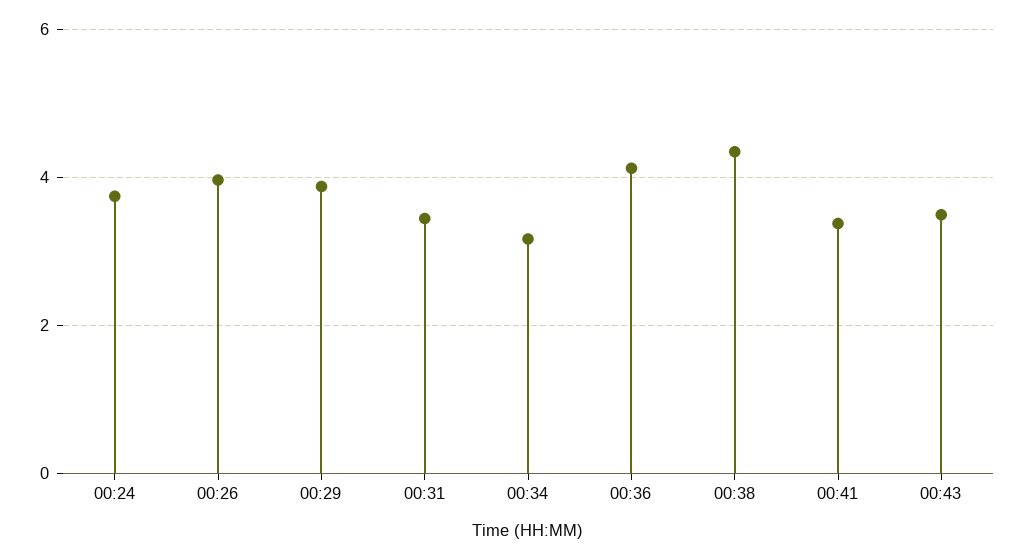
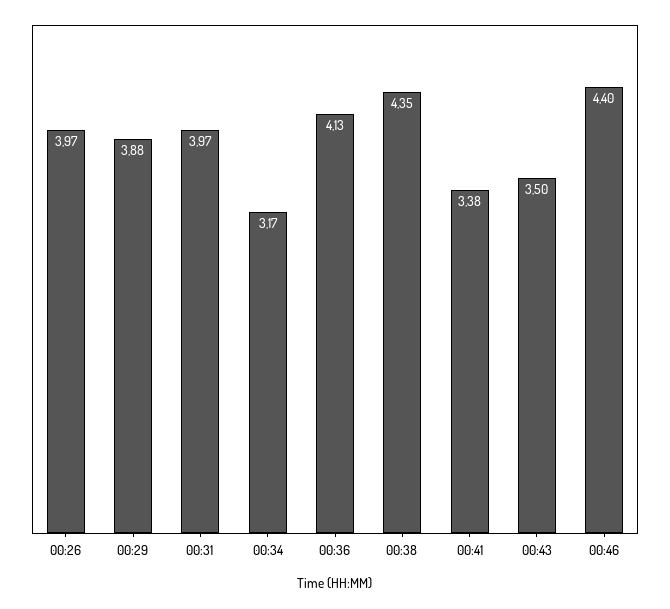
00:24: 3.8 -> none
00:31: 3.4 -> 3.97
00:46: none -> 4.4

